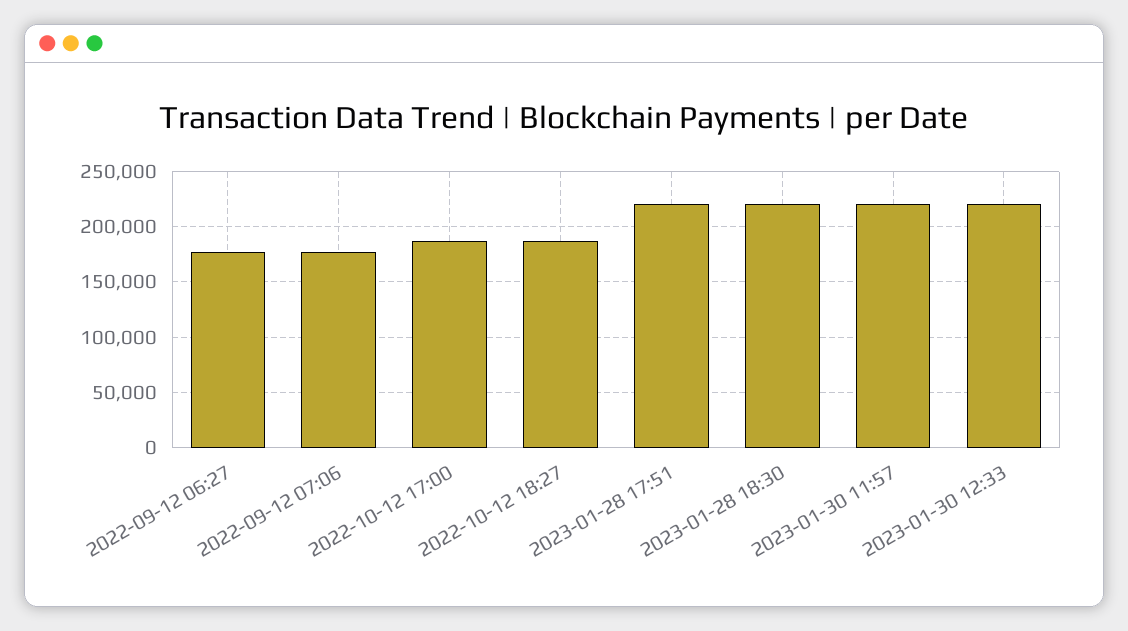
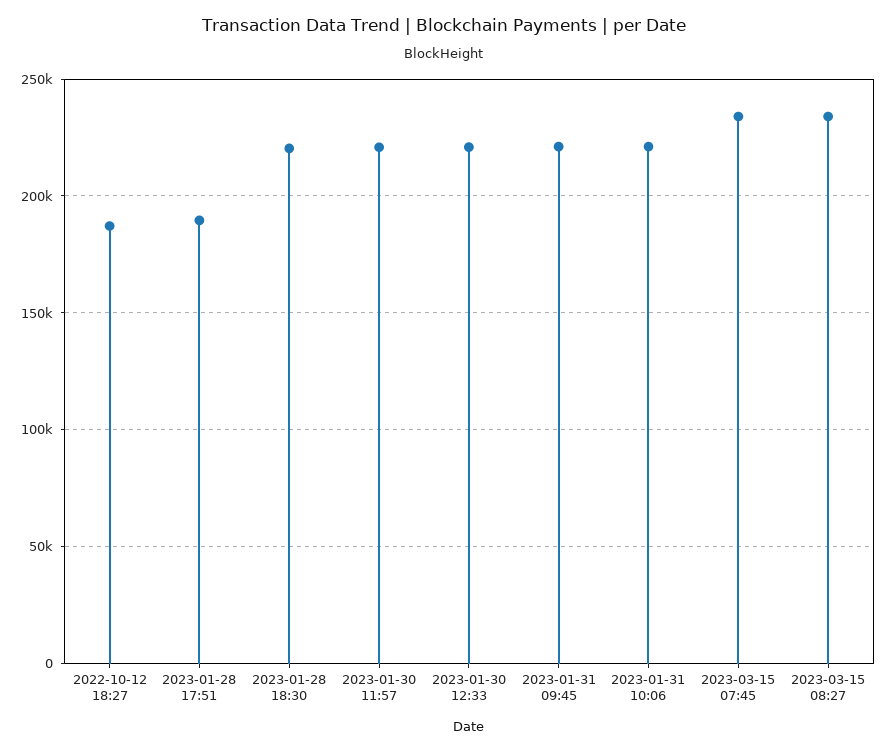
2022-09-12 06:27: 180000 -> none
2022-09-12 07:06: 180000 -> none
2022-10-12 17:00: 190000 -> none
2023-01-28 17:51: 220000 -> 190000
2023-01-31 09:45: none -> 220000
2023-01-31 10:06: none -> 220000
2023-03-15 07:45: none -> 235000
2023-03-15 08:27: none -> 235000

